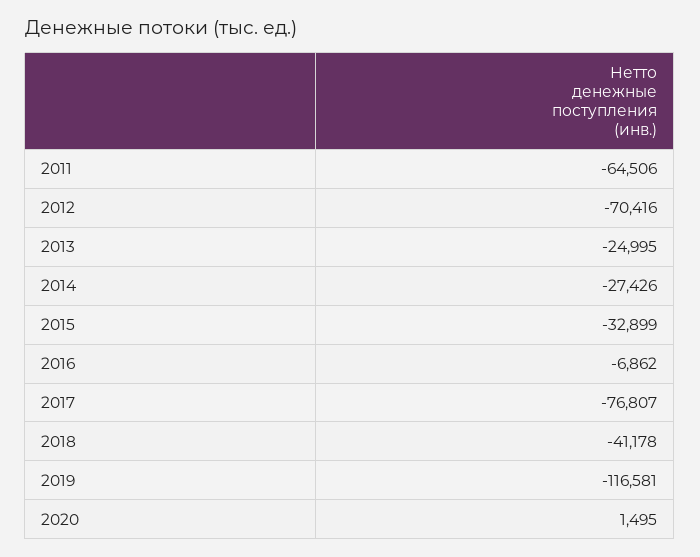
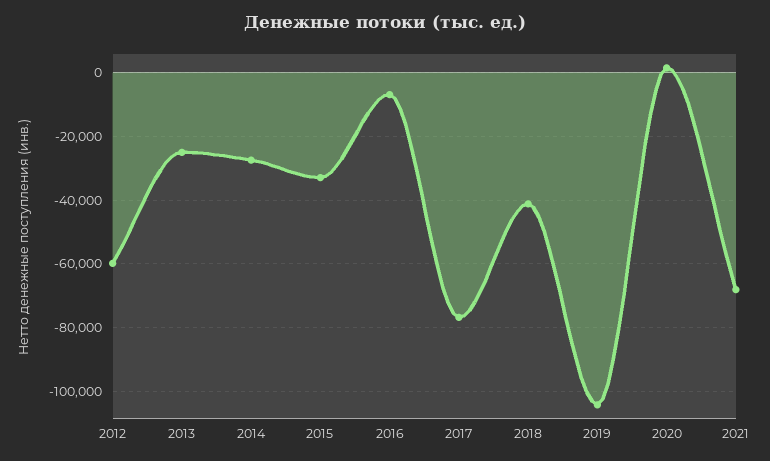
2011: -64506 -> none
2012: -70416 -> -60000
2019: -116581 -> -104000
2021: none -> -68000

